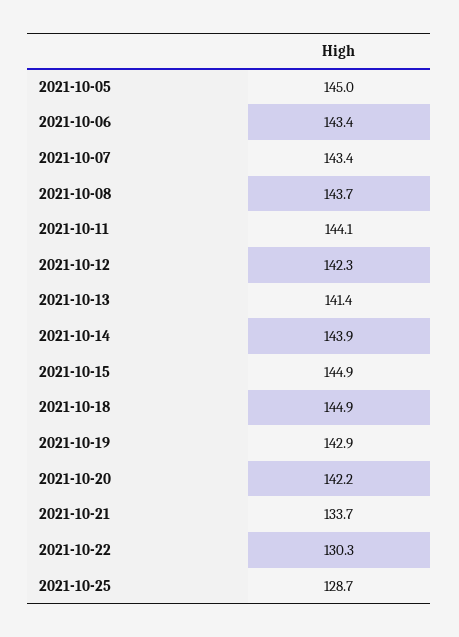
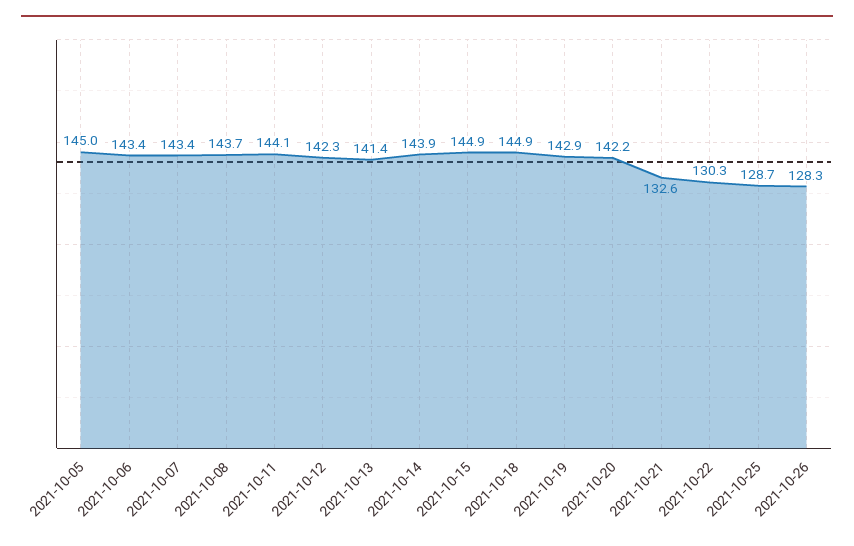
2021-10-21: 133.7 -> 132.6
2021-10-26: none -> 128.3

